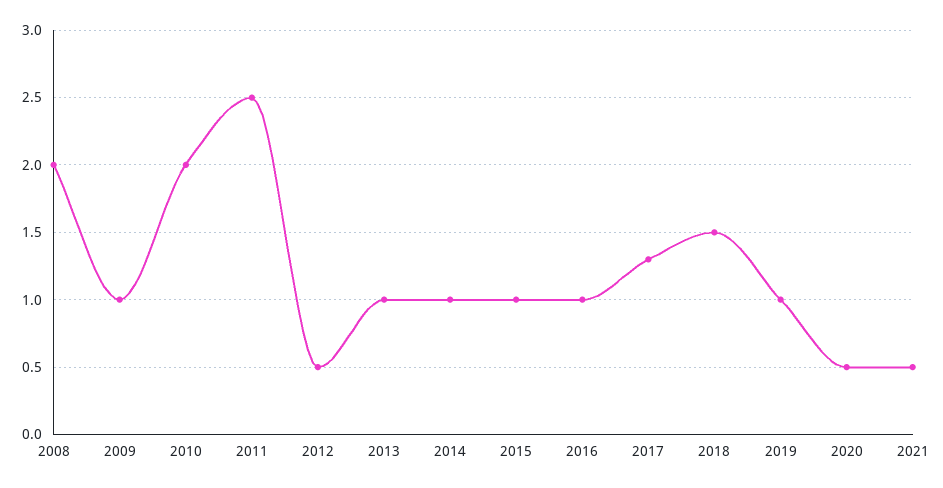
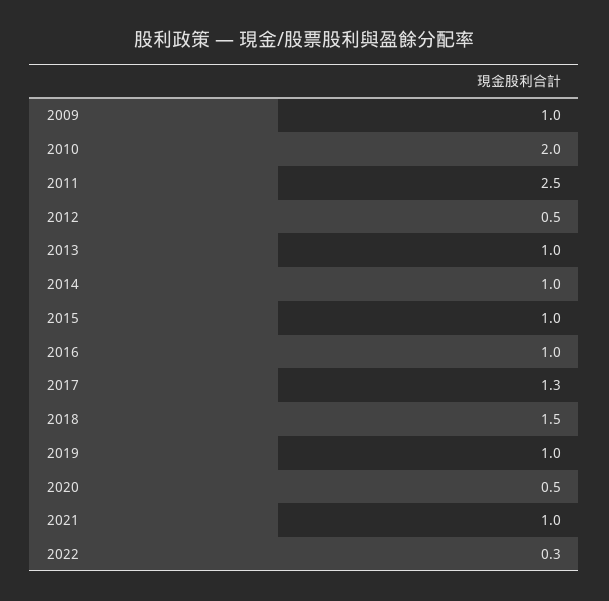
2008: 2 -> none
2021: 0.5 -> 1
2022: none -> 0.3

